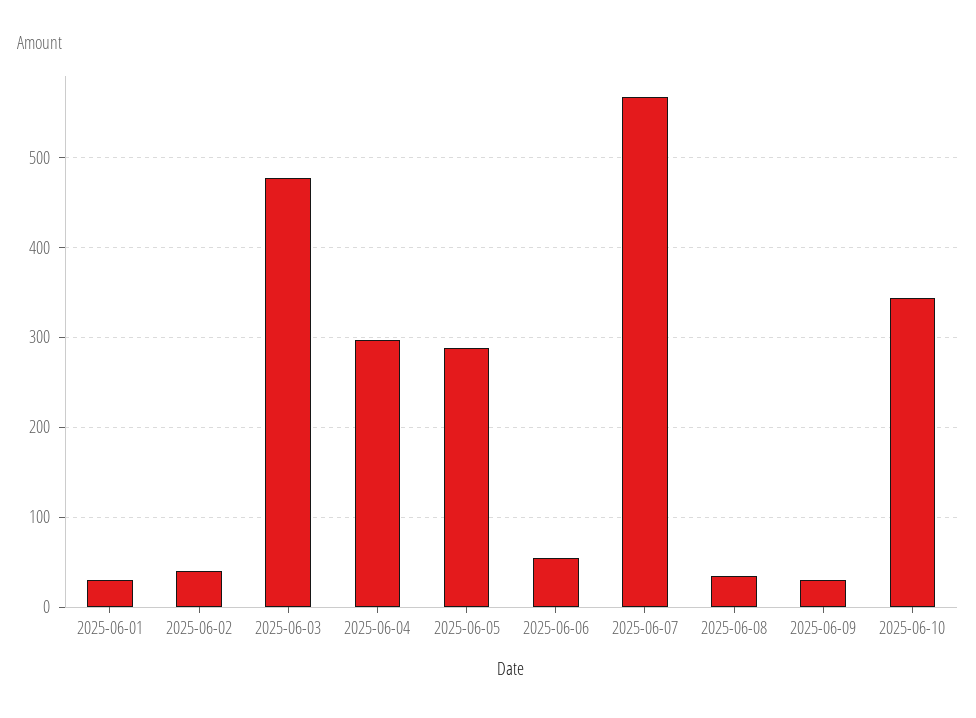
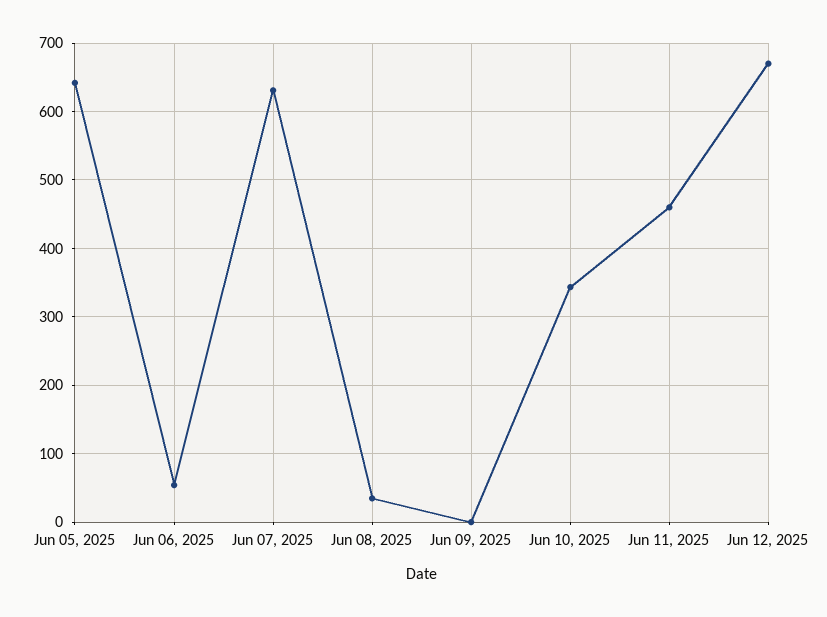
2025-06-01: 30 -> none
2025-06-02: 40 -> none
2025-06-03: 480 -> none
2025-06-04: 300 -> none
2025-06-05: 290 -> 640
2025-06-07: 570 -> 630
2025-06-09: 30 -> 0
Jun 11, 2025: none -> 460
Jun 12, 2025: none -> 670

